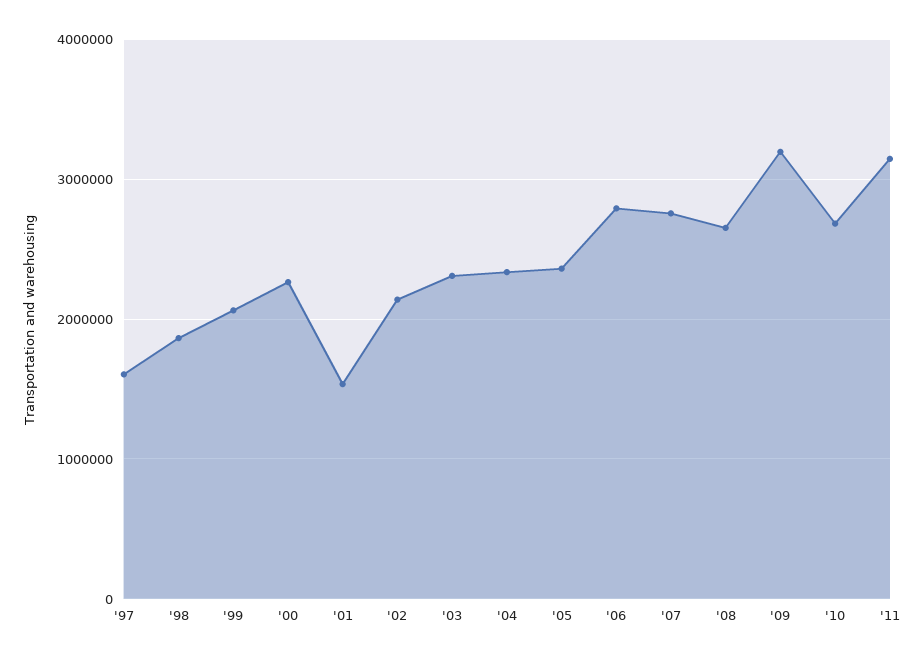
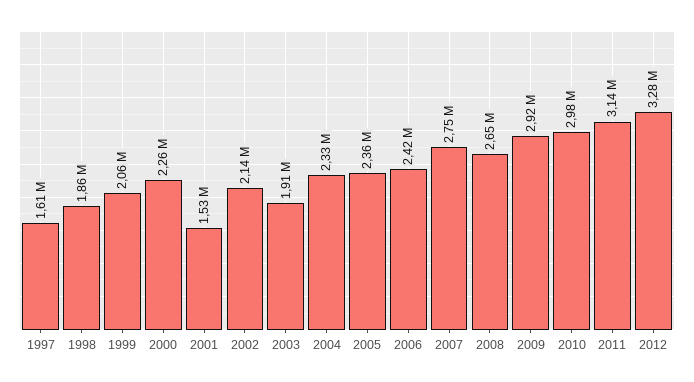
'03: 2300000 -> 1910000
'06: 2800000 -> 2420000
'09: 3200000 -> 2920000
'10: 2700000 -> 2980000
2012: none -> 3280000

